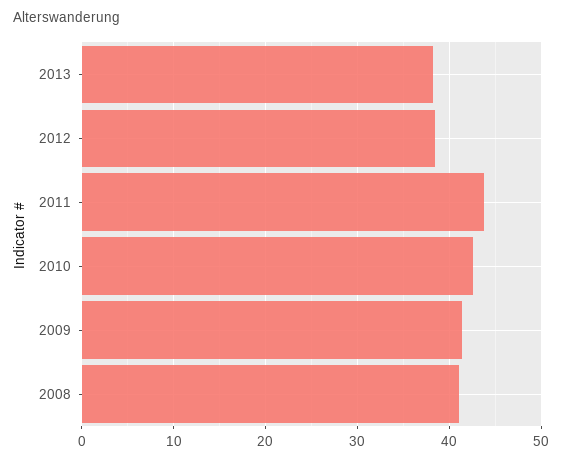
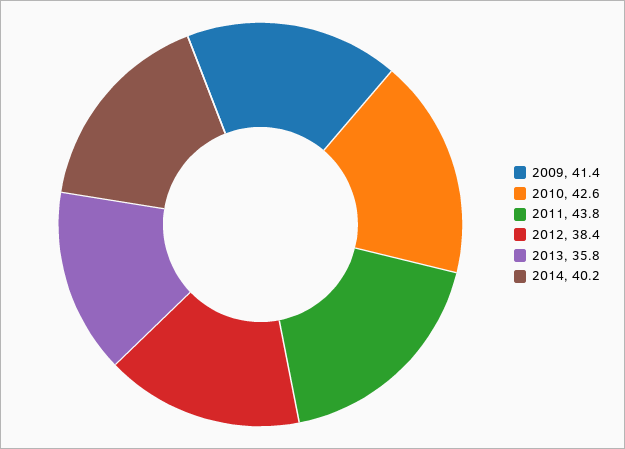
2013: 38 -> 35.8
2008: 41 -> none
2014: none -> 40.2

